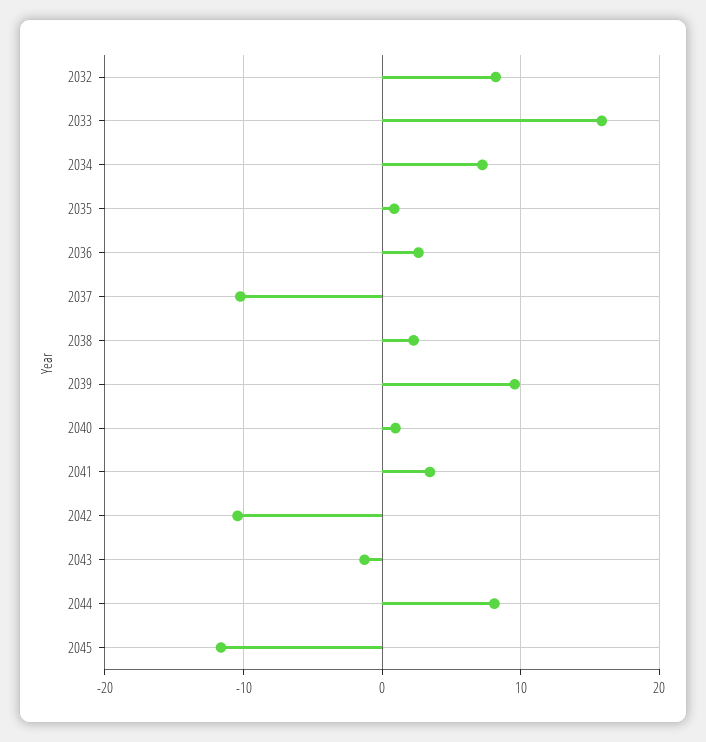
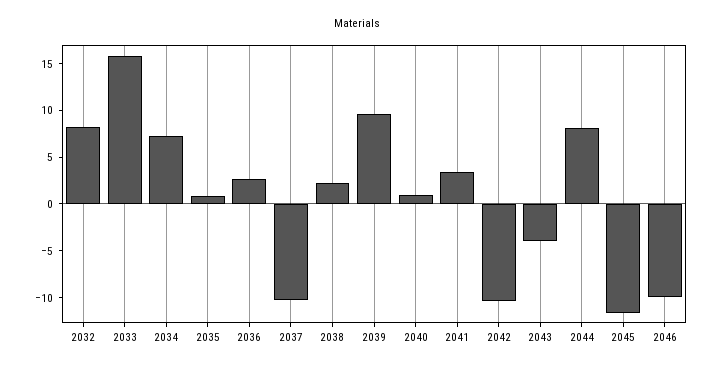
2043: -1 -> -4
2046: none -> -10

